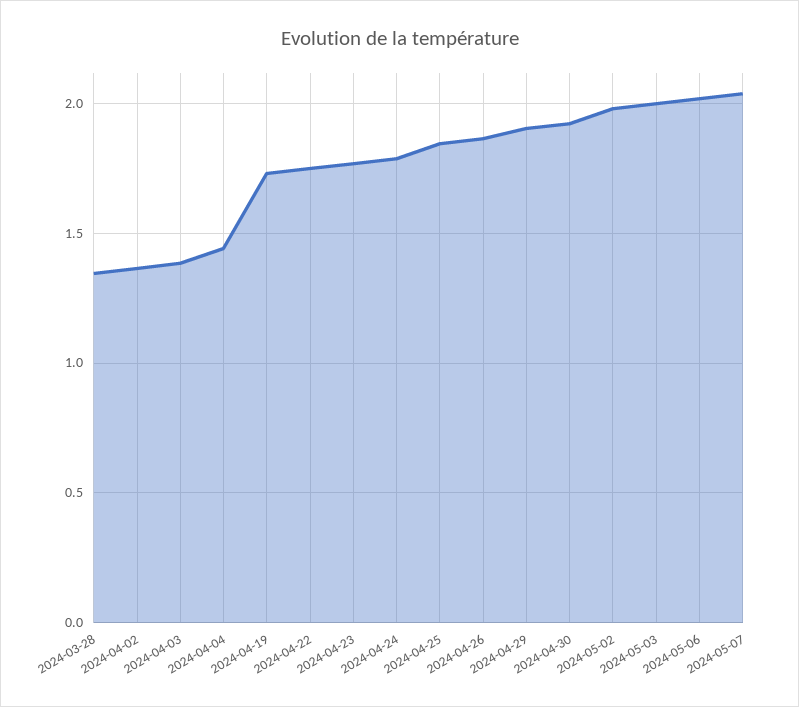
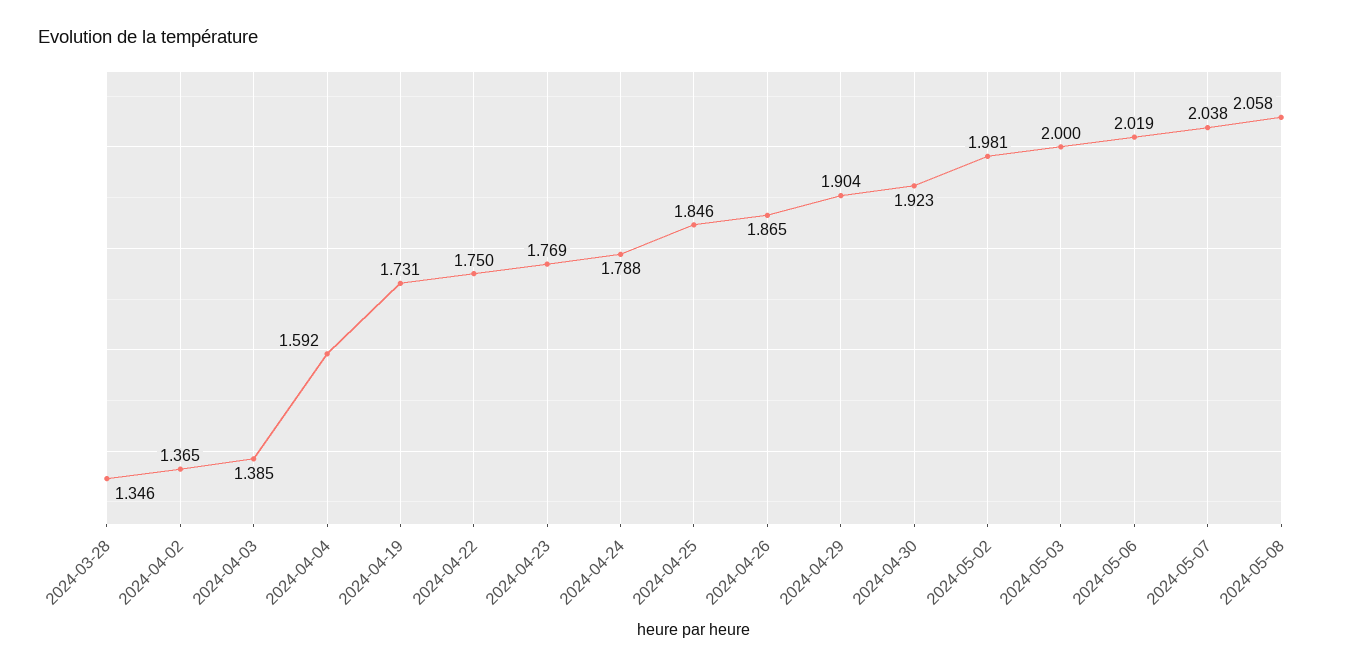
2024-04-04: 1.45 -> 1.592
2024-05-08: none -> 2.058

